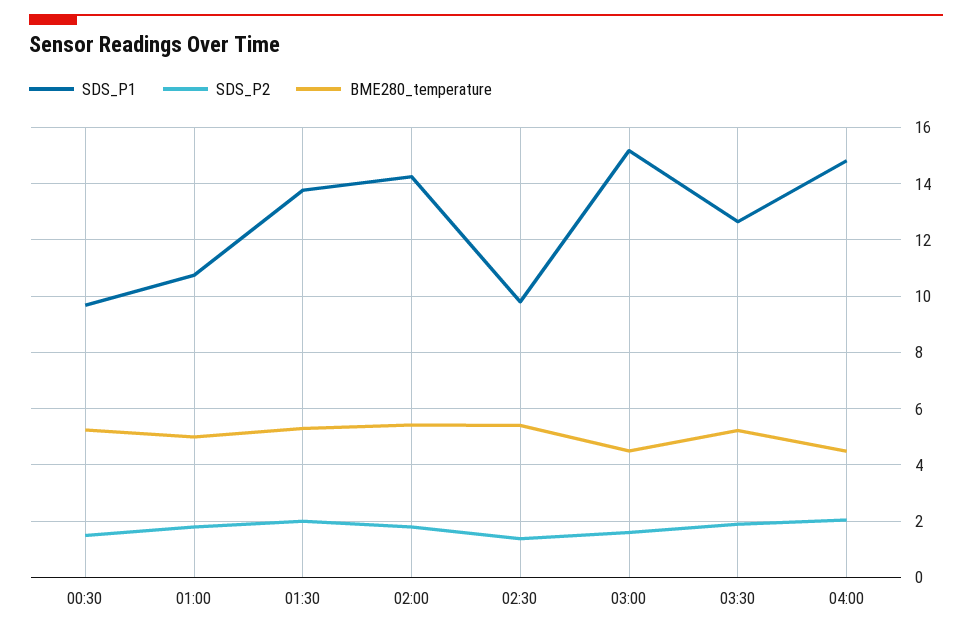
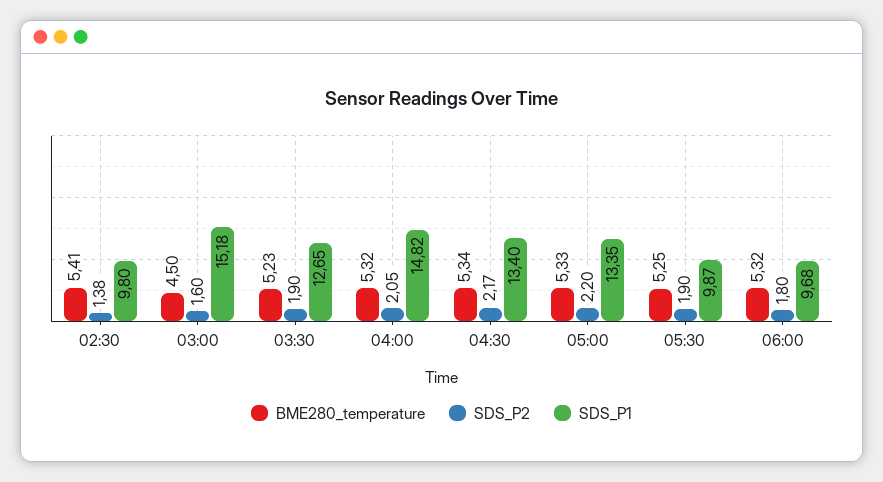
SDS_P1, 00:30: 9.75 -> none
SDS_P2, 00:30: 1.5 -> none
BME280_temperature, 00:30: 5.25 -> none
SDS_P1, 01:00: 10.75 -> none
SDS_P2, 01:00: 1.75 -> none
BME280_temperature, 01:00: 5 -> none
SDS_P1, 01:30: 13.75 -> none
SDS_P2, 01:30: 2 -> none
BME280_temperature, 01:30: 5.25 -> none
SDS_P1, 02:00: 14.25 -> none
SDS_P2, 02:00: 1.75 -> none
BME280_temperature, 02:00: 5.5 -> none
BME280_temperature, 04:00: 4.5 -> 5.32
BME280_temperature, 04:30: none -> 5.34
SDS_P2, 04:30: none -> 2.17
SDS_P1, 04:30: none -> 13.4
BME280_temperature, 05:00: none -> 5.33
SDS_P2, 05:00: none -> 2.2
SDS_P1, 05:00: none -> 13.35
BME280_temperature, 05:30: none -> 5.25
SDS_P2, 05:30: none -> 1.9
SDS_P1, 05:30: none -> 9.87
BME280_temperature, 06:00: none -> 5.32
SDS_P2, 06:00: none -> 1.8
SDS_P1, 06:00: none -> 9.68

